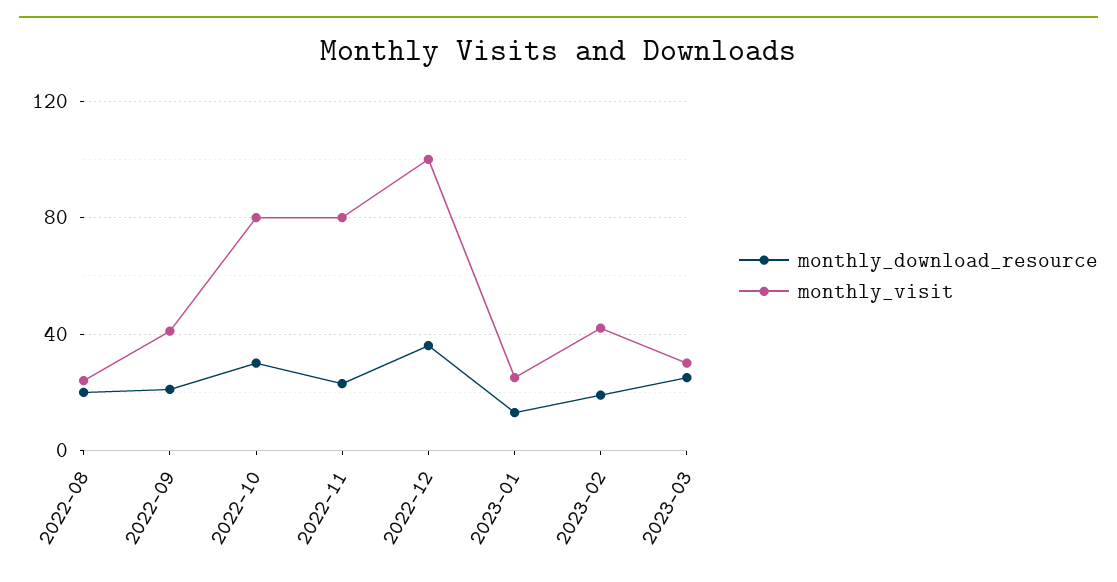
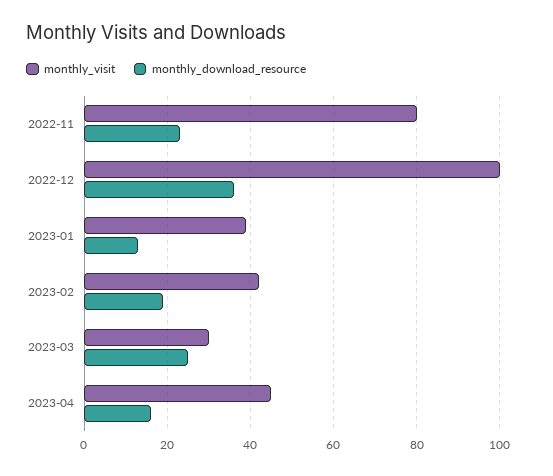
monthly_download_resource, 2022-08: 20 -> none
monthly_visit, 2022-08: 25 -> none
monthly_download_resource, 2022-09: 20 -> none
monthly_visit, 2022-09: 40 -> none
monthly_download_resource, 2022-10: 30 -> none
monthly_visit, 2022-10: 80 -> none
monthly_visit, 2023-01: 25 -> 40
monthly_visit, 2023-04: none -> 45
monthly_download_resource, 2023-04: none -> 15

